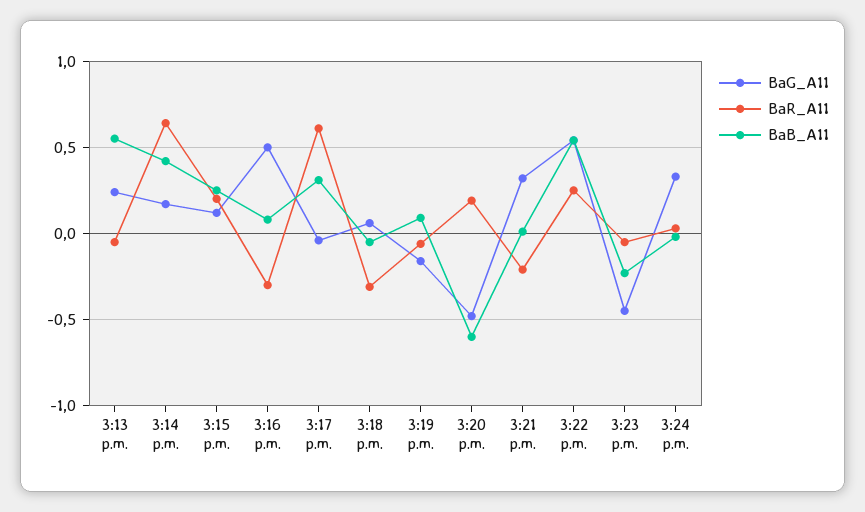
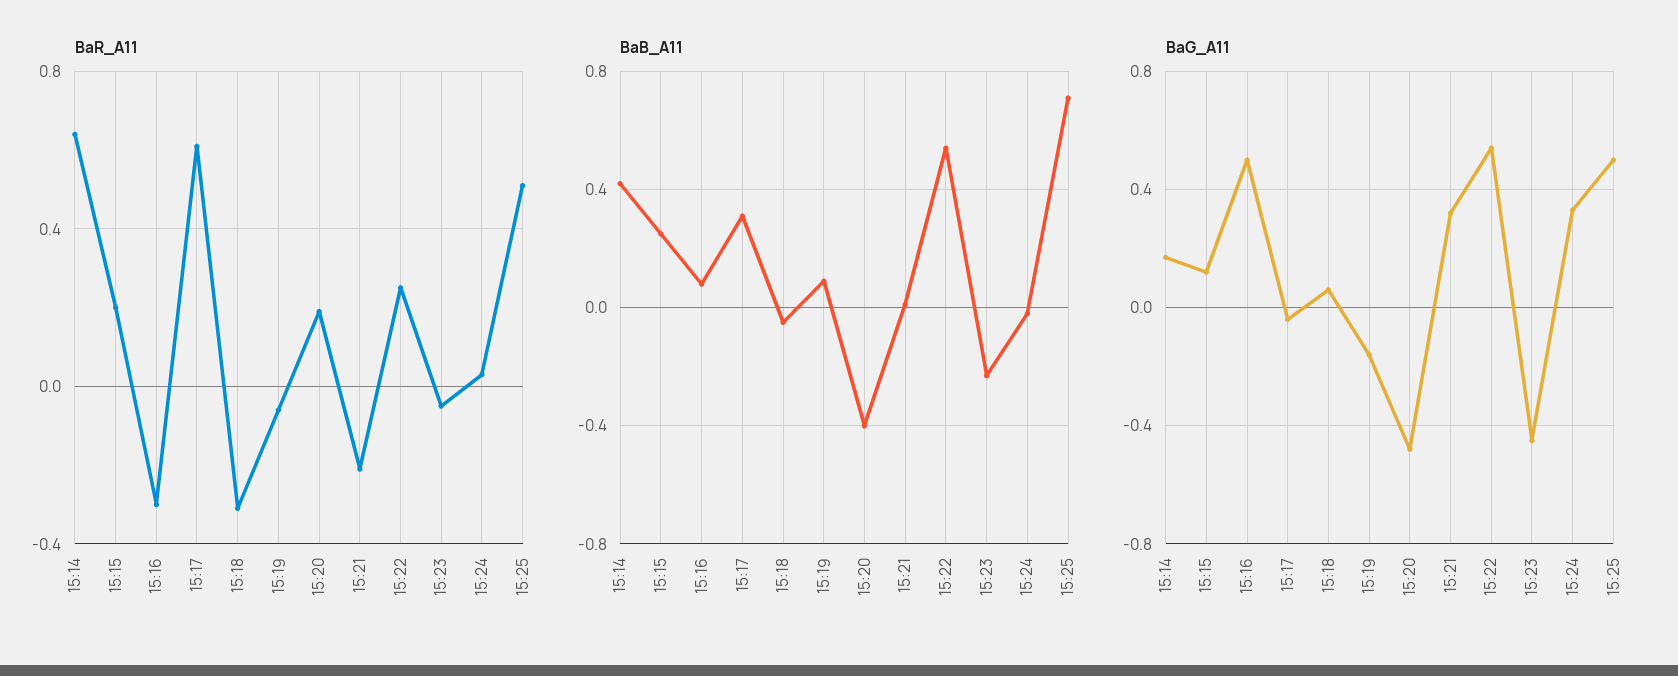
BaG_A11, 3:13 p.m.: 0.25 -> none
BaR_A11, 3:13 p.m.: -0.05 -> none
BaB_A11, 3:13 p.m.: 0.55 -> none
BaB_A11, 3:20 p.m.: -0.6 -> -0.4
BaR_A11, 15:25: none -> 0.5
BaB_A11, 15:25: none -> 0.7
BaG_A11, 15:25: none -> 0.5

